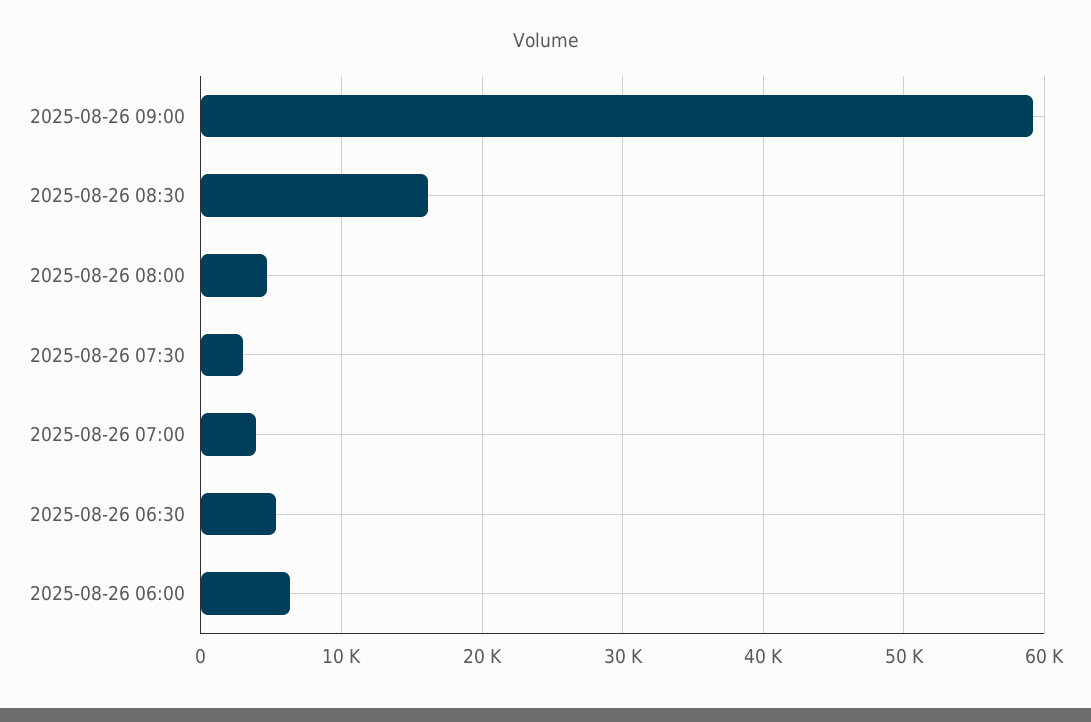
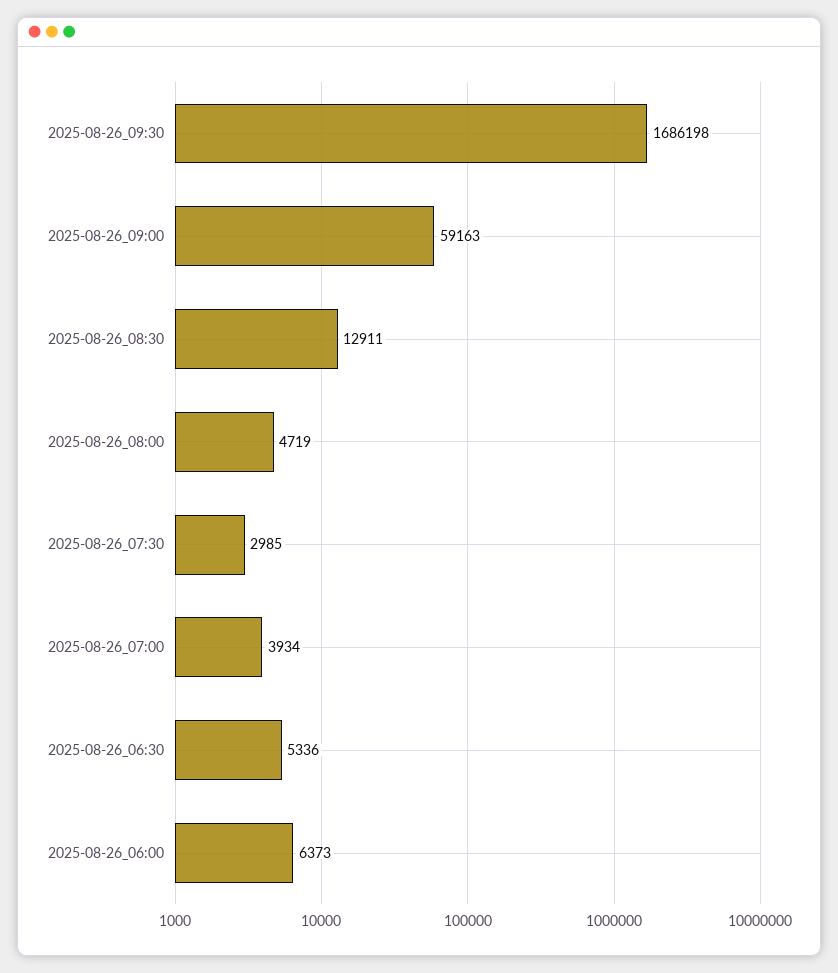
2025-08-26 08:30: 16000 -> 12911
2025-08-26_09:30: none -> 1686198

